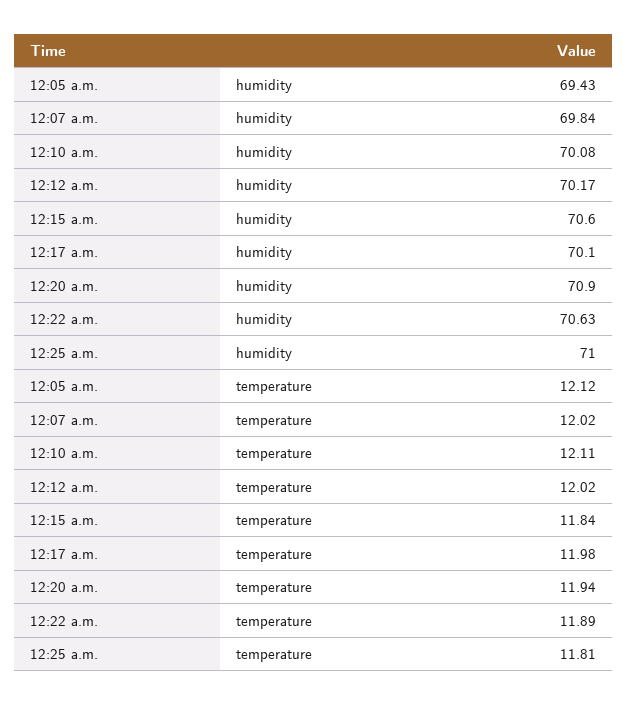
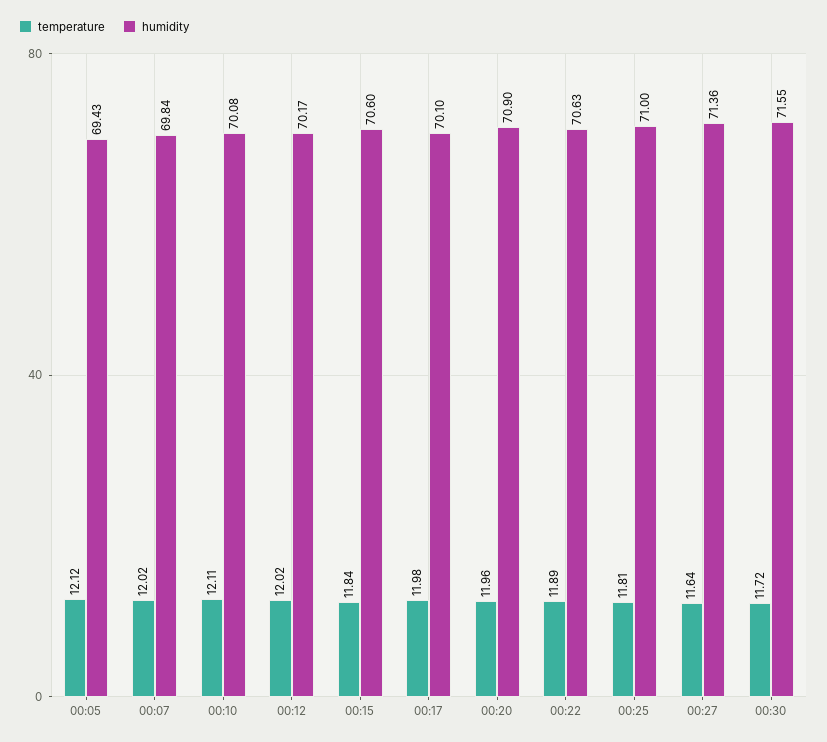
temperature, 12:20 a.m.: 11.94 -> 11.96
temperature, 00:27: none -> 11.64
humidity, 00:27: none -> 71.36
temperature, 00:30: none -> 11.72
humidity, 00:30: none -> 71.55

